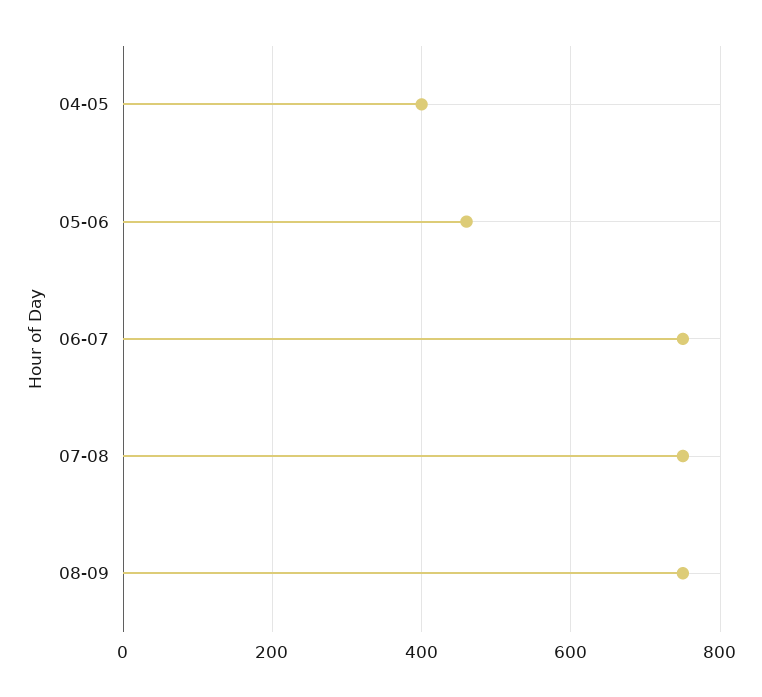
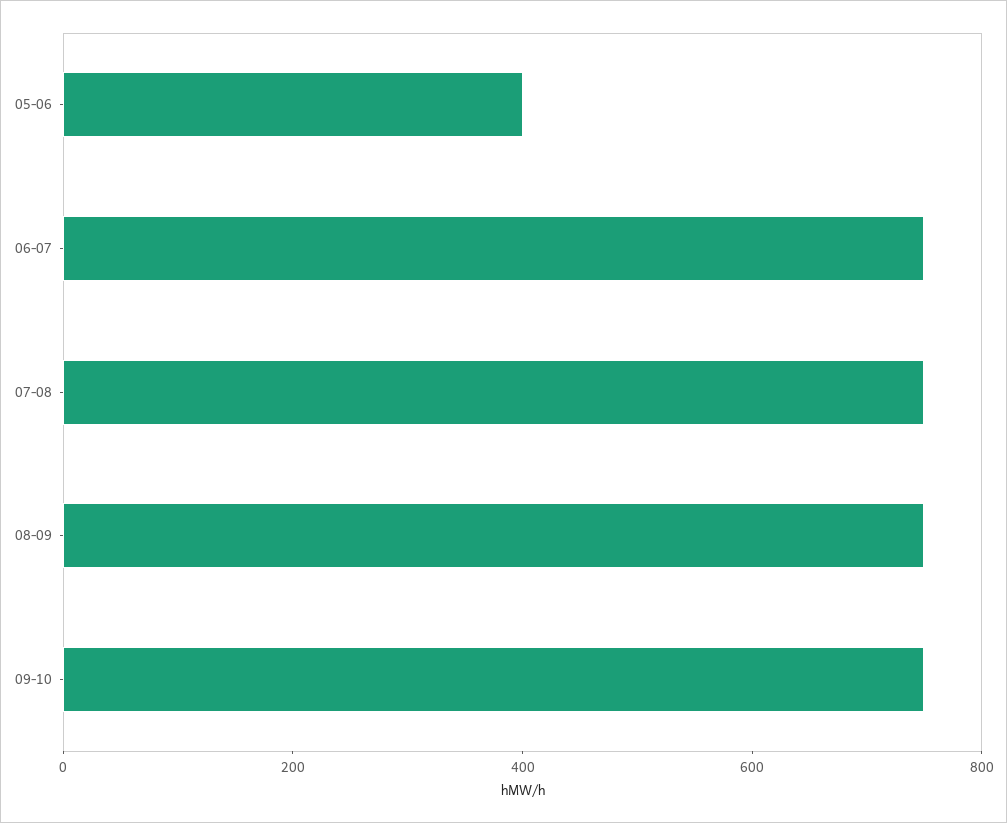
04-05: 400 -> none
05-06: 460 -> 400
09-10: none -> 750

